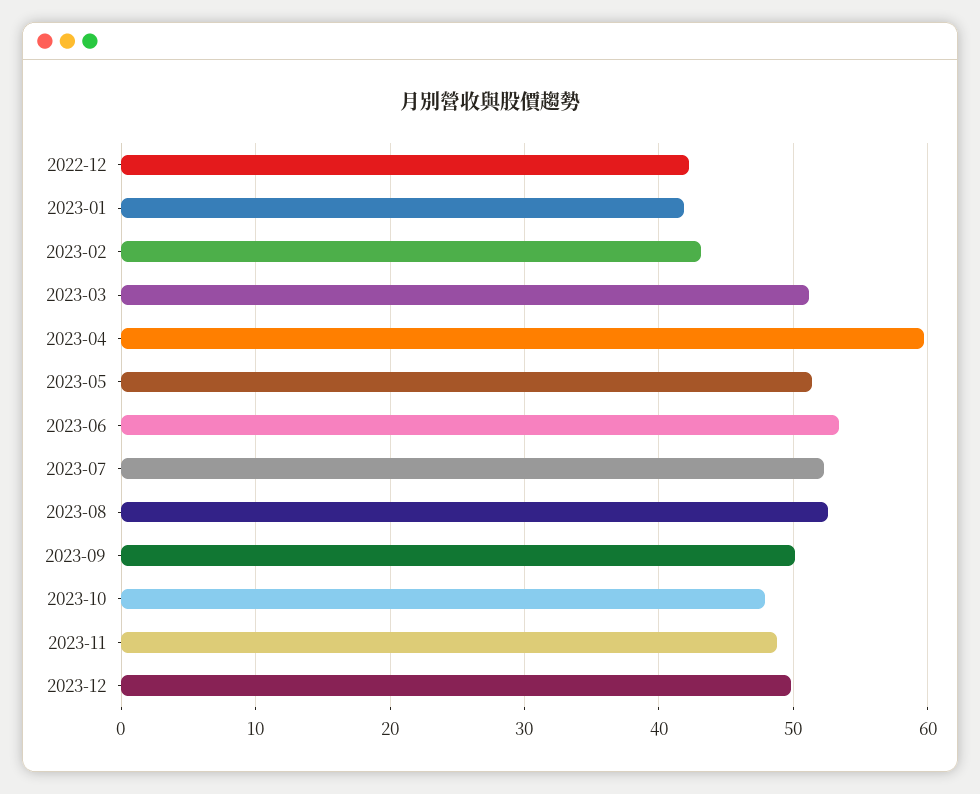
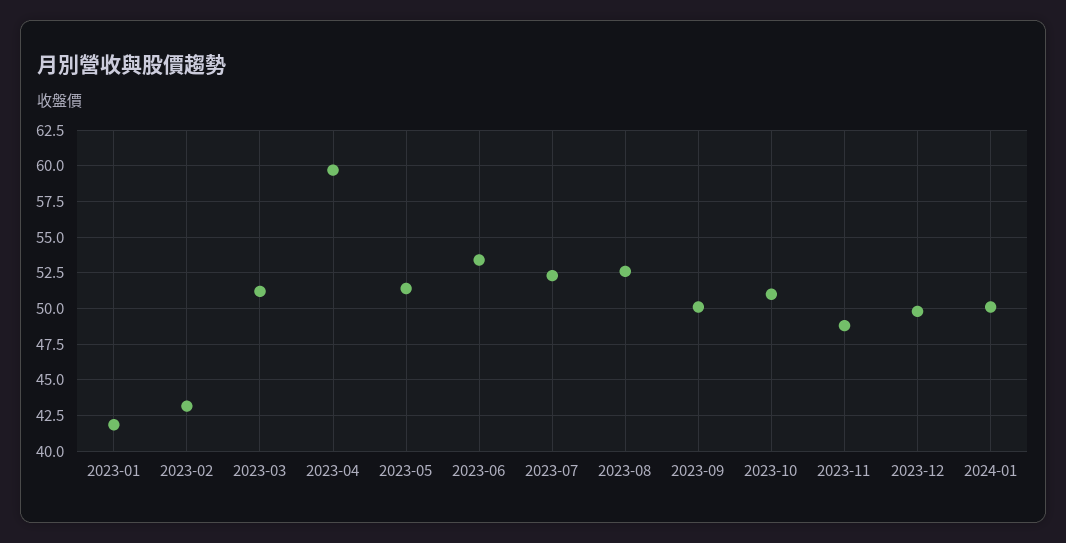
2022-12: 42 -> none
2023-10: 48 -> 51
2024-01: none -> 50

